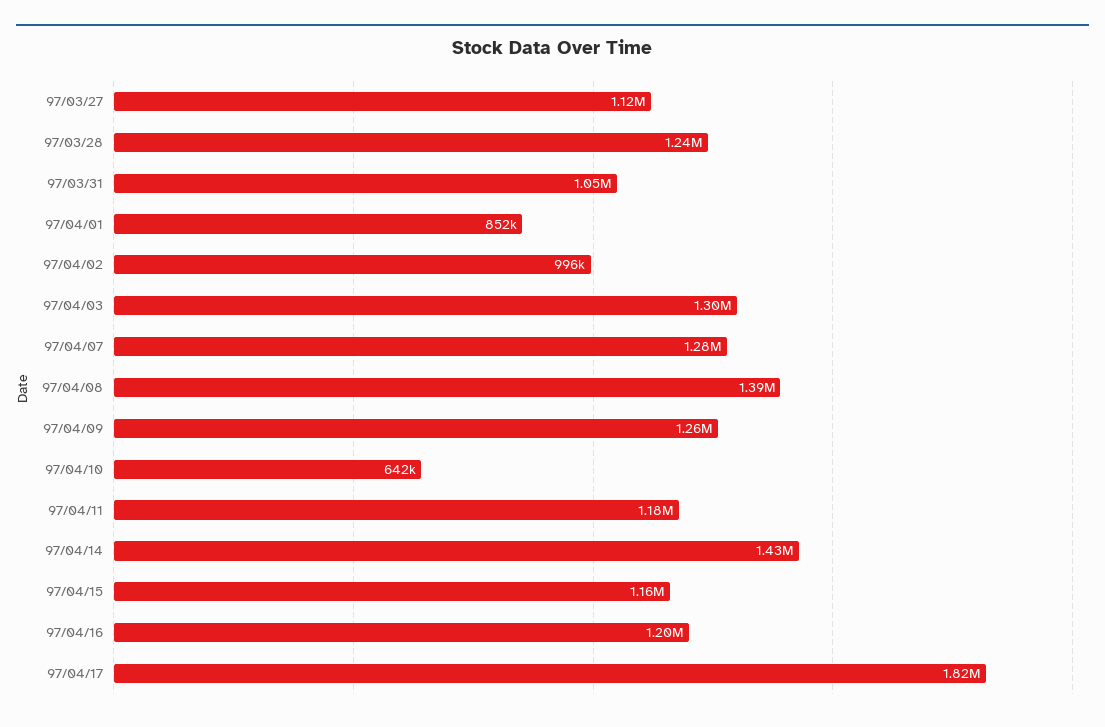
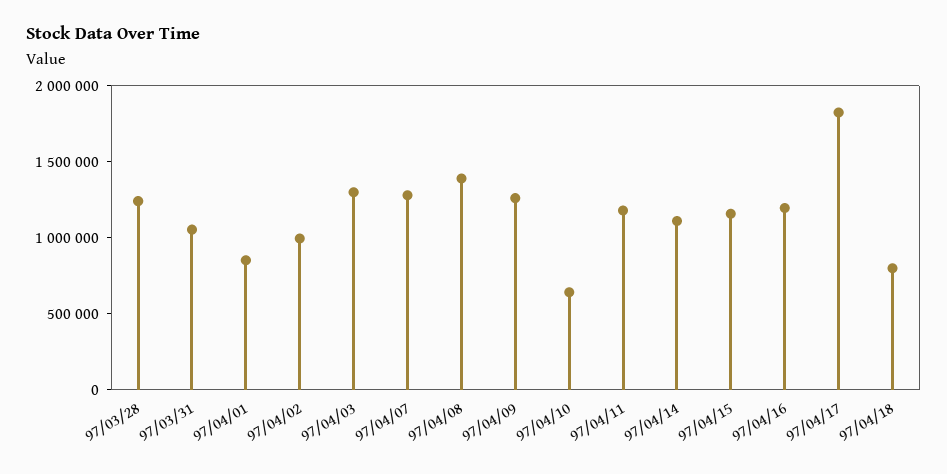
97/03/27: 1120000 -> none
97/04/14: 1430000 -> 1100000
97/04/18: none -> 800000

